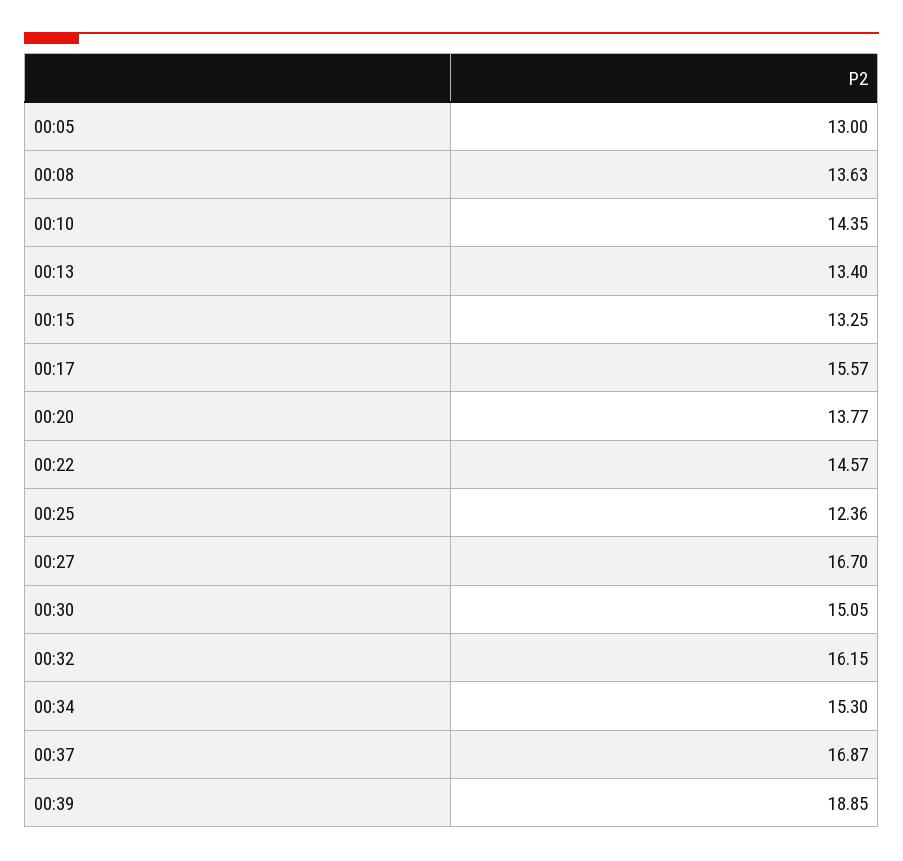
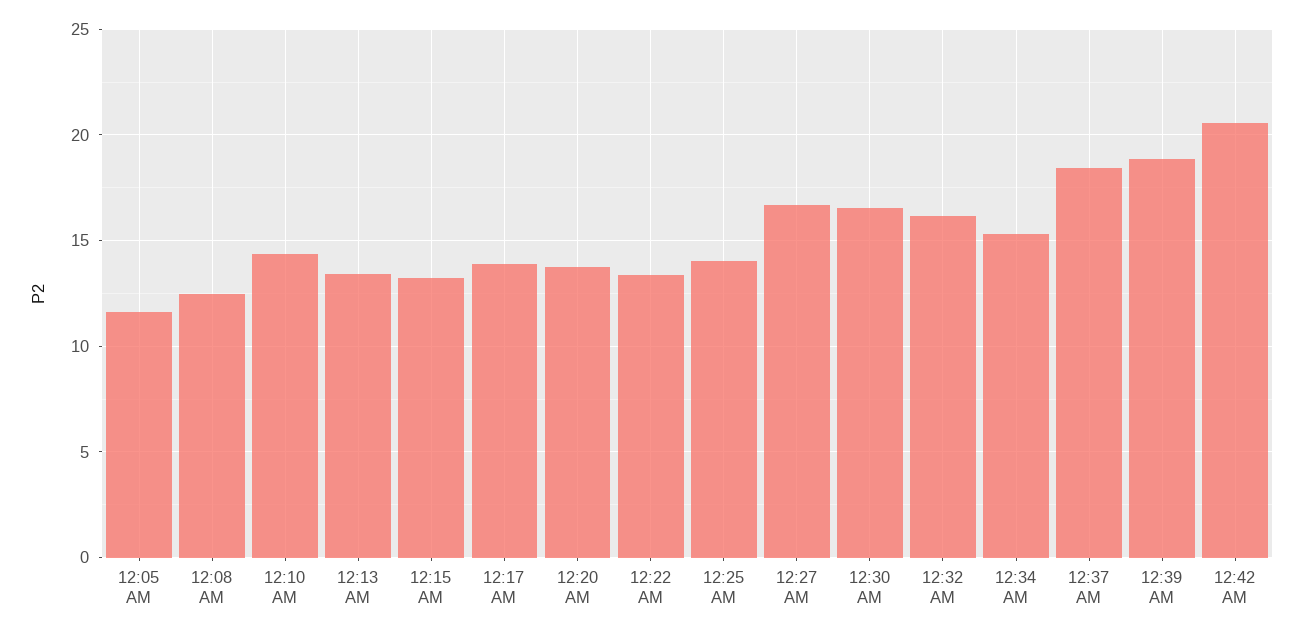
00:05: 13 -> 11.5
00:08: 13.63 -> 12.5
00:17: 15.57 -> 14
00:22: 14.57 -> 13.5
00:25: 12.36 -> 14
00:30: 15.05 -> 16.5
00:37: 16.87 -> 18.5
12:42 AM: none -> 20.5

